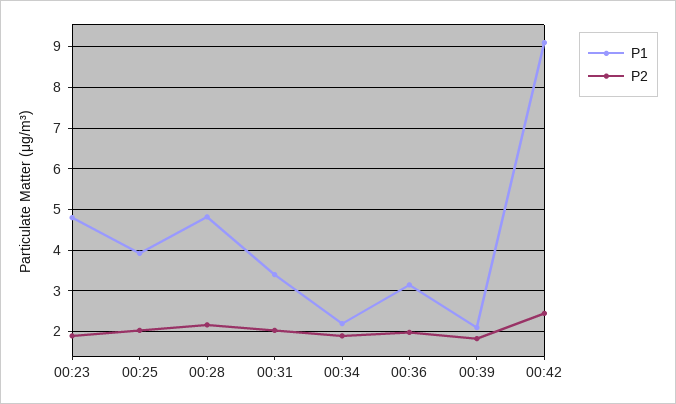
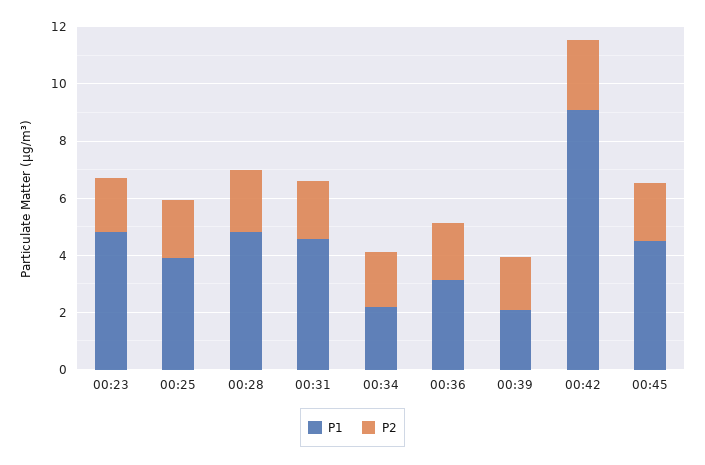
P1, 00:31: 3.4 -> 4.5
P1, 00:45: none -> 4.5
P2, 00:45: none -> 2

